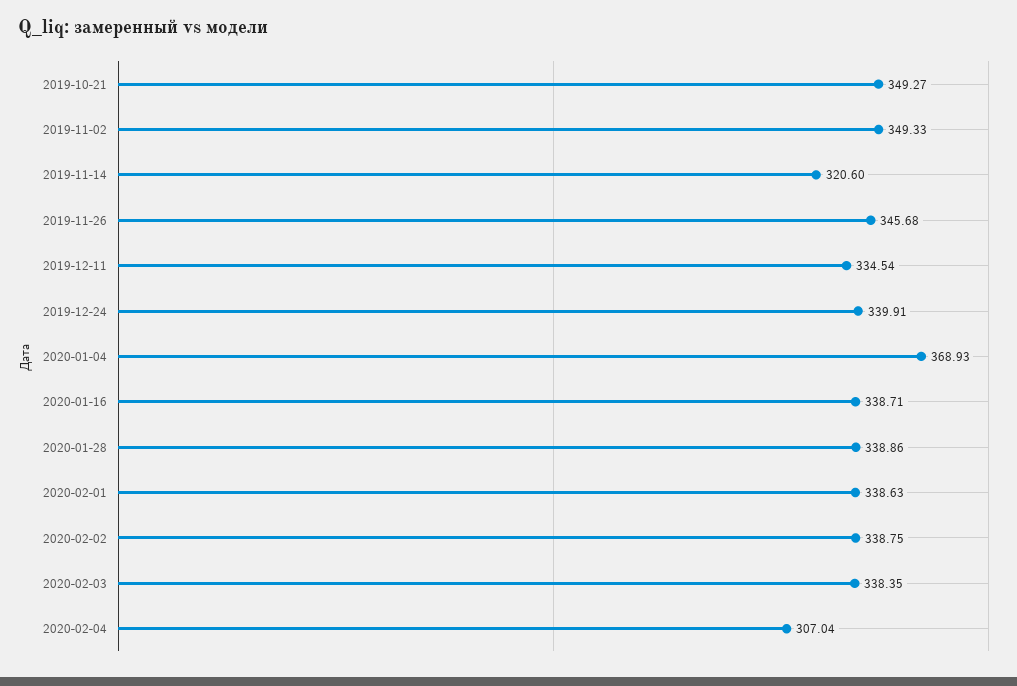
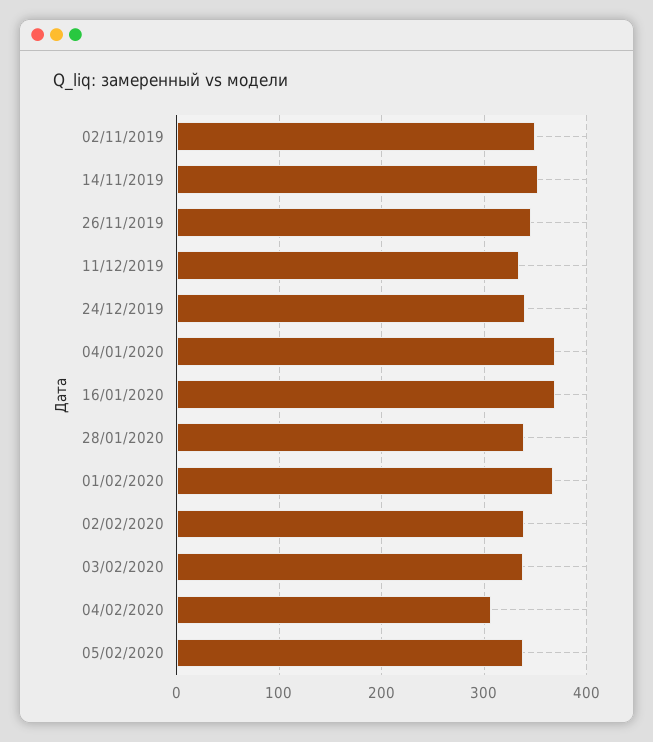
2019-10-21: 349.27 -> none
2019-11-14: 320.6 -> 350
2020-01-16: 338.71 -> 370
2020-02-01: 338.63 -> 370
05/02/2020: none -> 340

